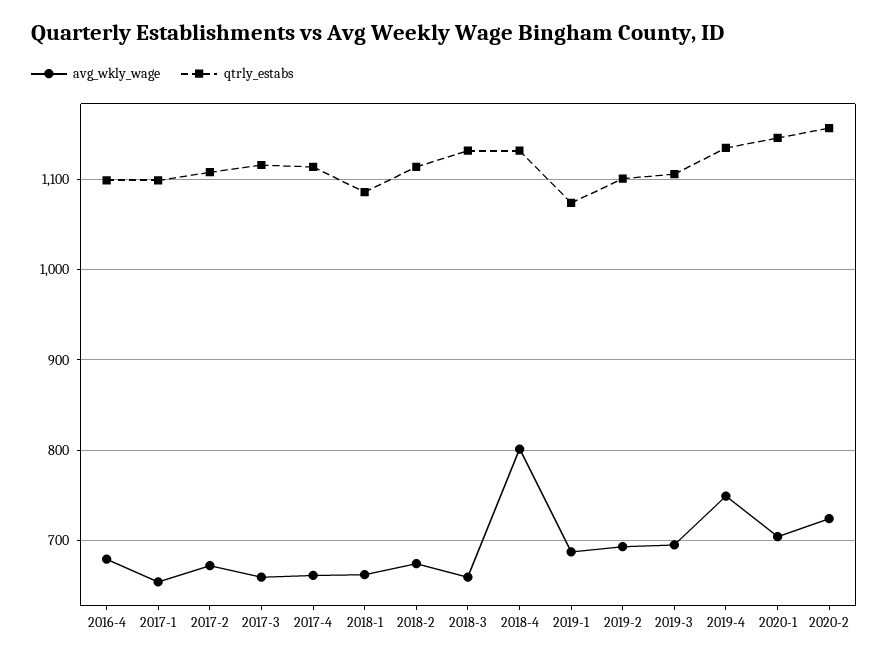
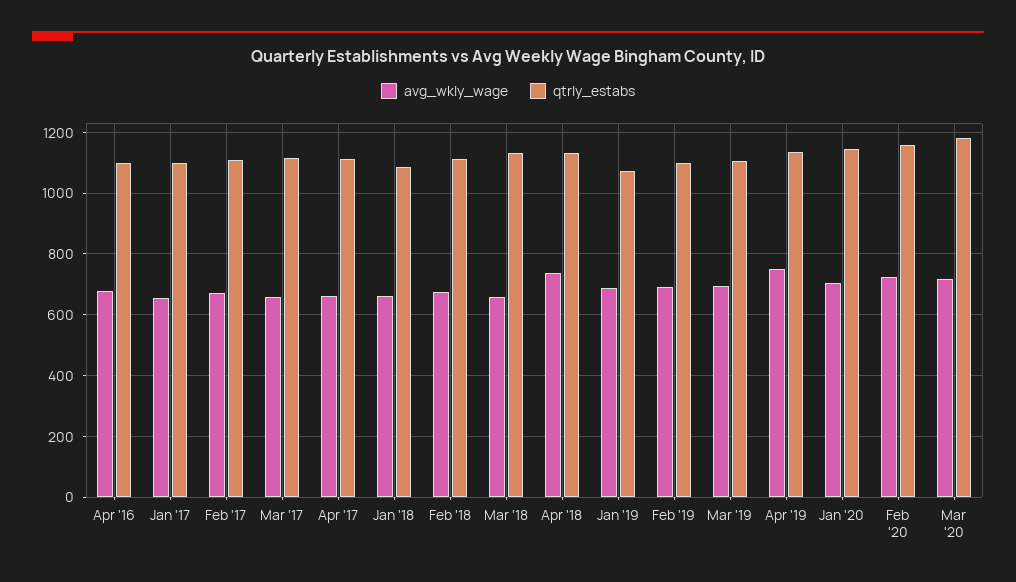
avg_wkly_wage, 2018-4: 800 -> 740
avg_wkly_wage, Mar '20: none -> 720
qtrly_estabs, Mar '20: none -> 1180

